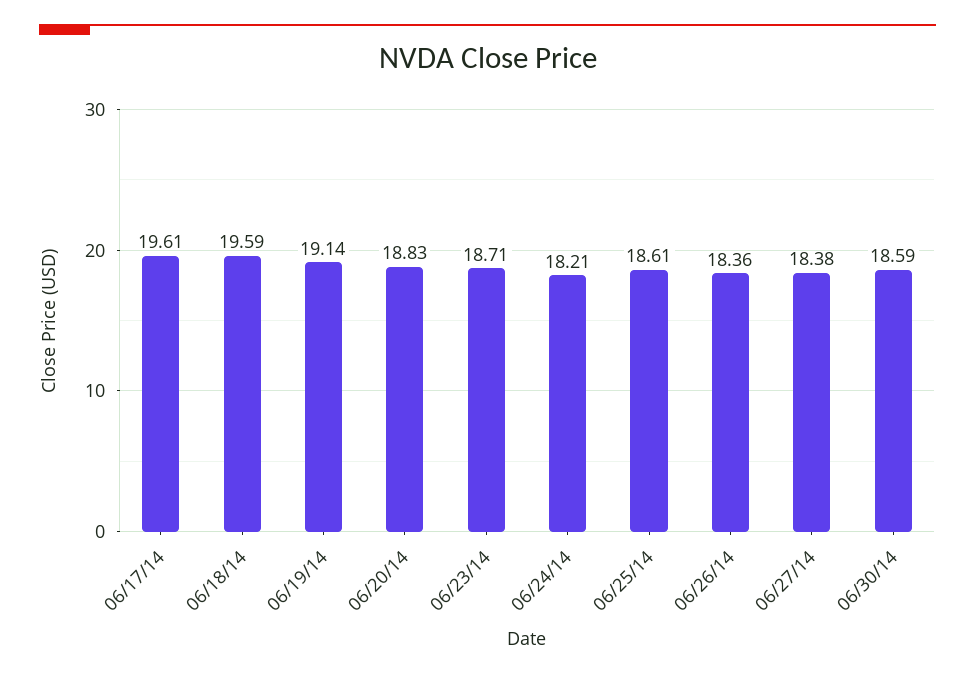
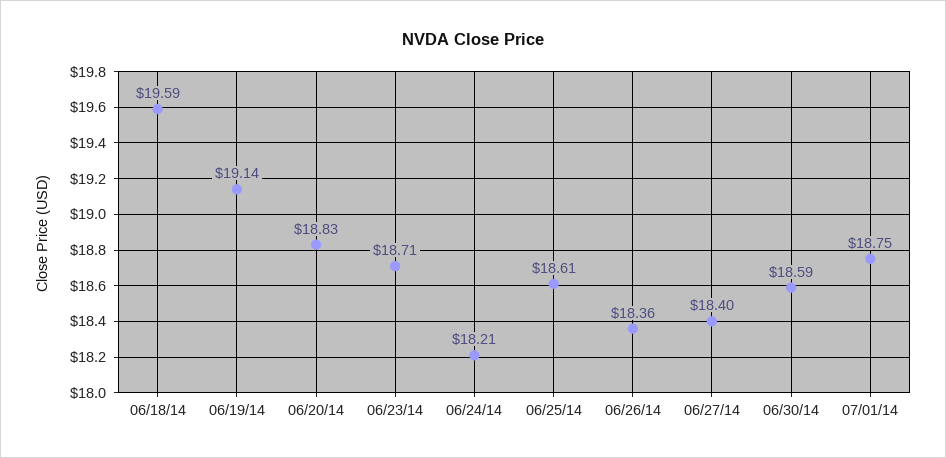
06/17/14: 19.61 -> none
06/27/14: 18.38 -> 18.4
07/01/14: none -> 18.75

